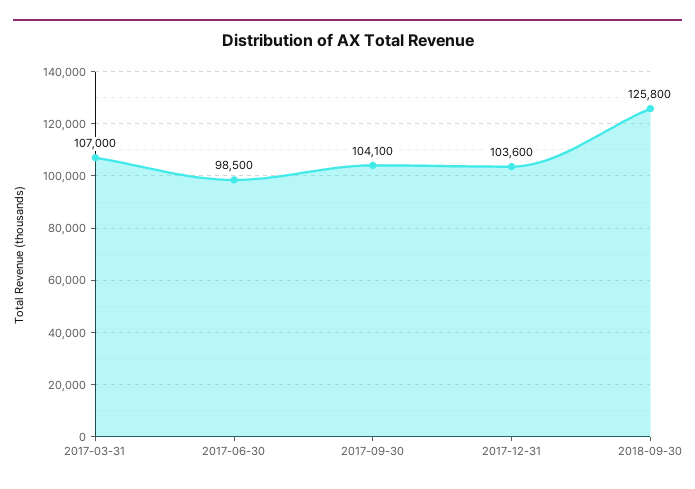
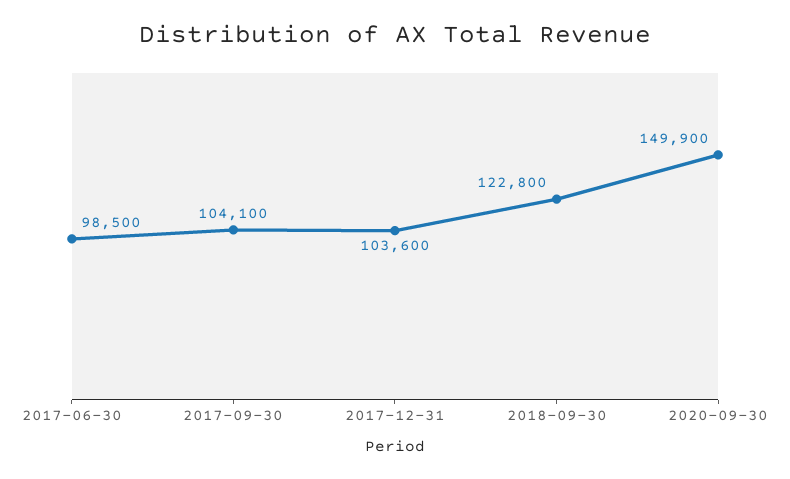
2017-03-31: 107000 -> none
2018-09-30: 125800 -> 122800
2020-09-30: none -> 149900

